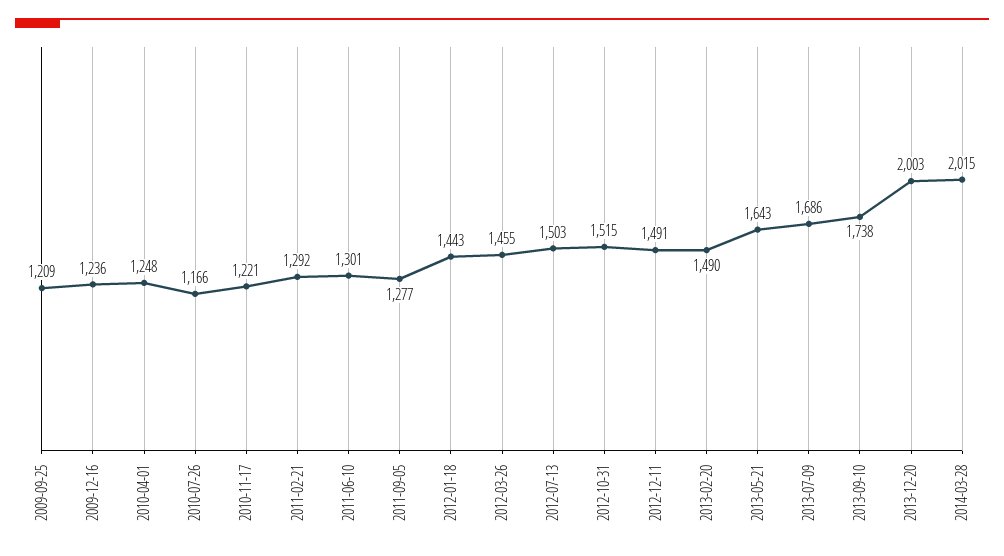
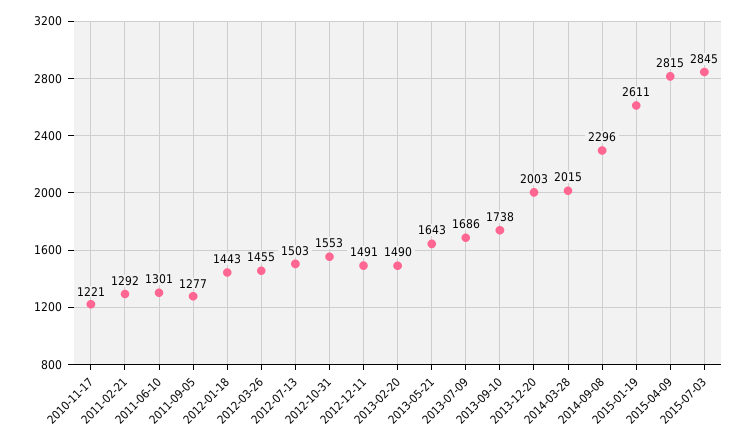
2009-09-25: 1209 -> none
2009-12-16: 1236 -> none
2010-04-01: 1248 -> none
2010-07-26: 1166 -> none
2012-10-31: 1515 -> 1553
2014-09-08: none -> 2296
2015-01-19: none -> 2611
2015-04-09: none -> 2815
2015-07-03: none -> 2845

